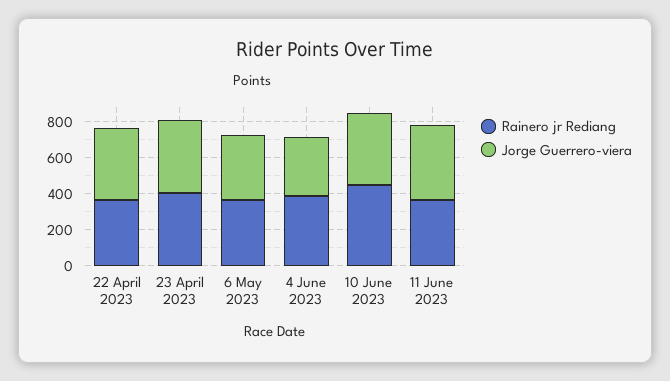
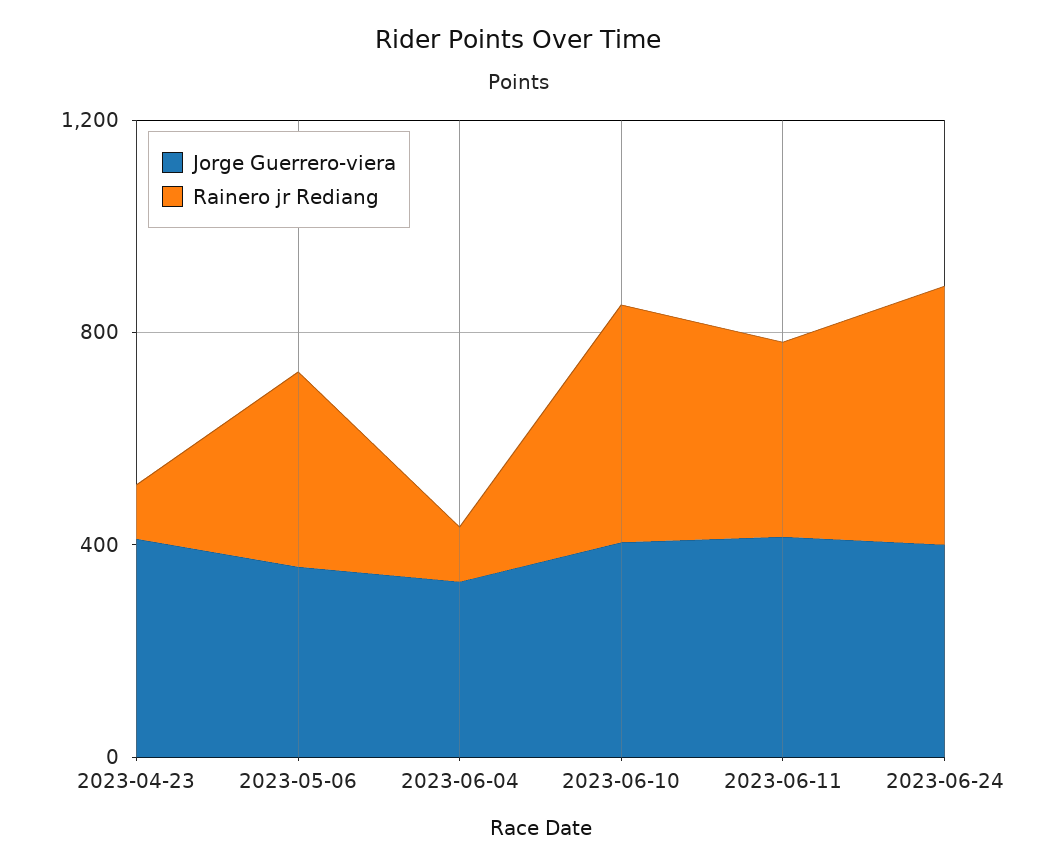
Rainero jr Rediang, 22 April 2023: 350 -> none
Jorge Guerrero-viera, 22 April 2023: 400 -> none
Rainero jr Rediang, 23 April 2023: 400 -> 100
Rainero jr Rediang, 4 June 2023: 400 -> 100
Jorge Guerrero-viera, 2023-06-24: none -> 400
Rainero jr Rediang, 2023-06-24: none -> 500

